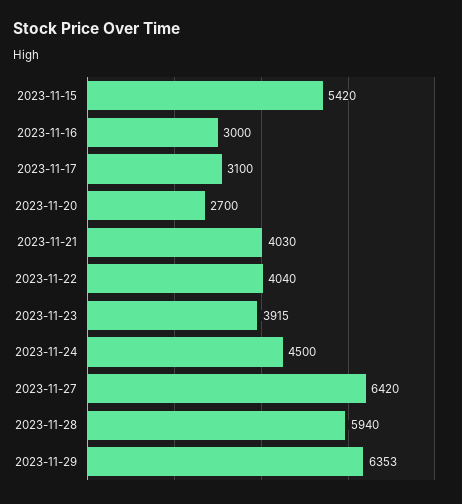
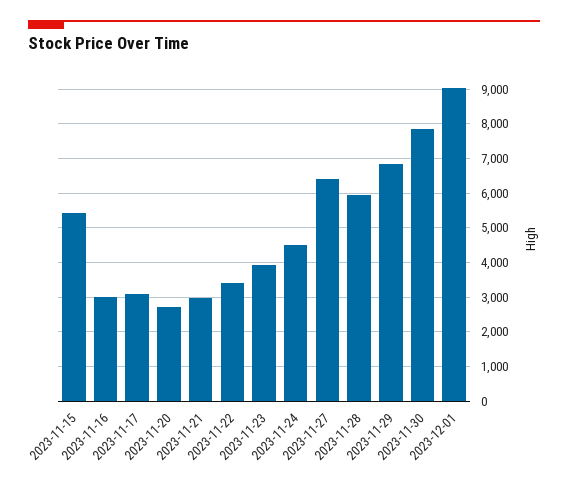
2023-11-21: 4030 -> 3000
2023-11-22: 4040 -> 3400
2023-11-29: 6353 -> 6800
2023-11-30: none -> 7800
2023-12-01: none -> 9000

